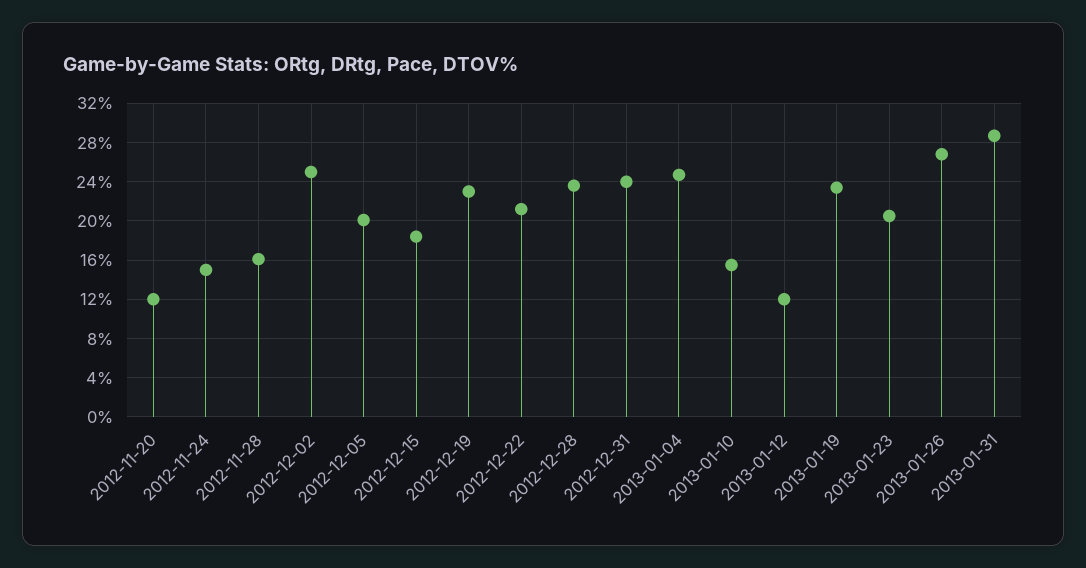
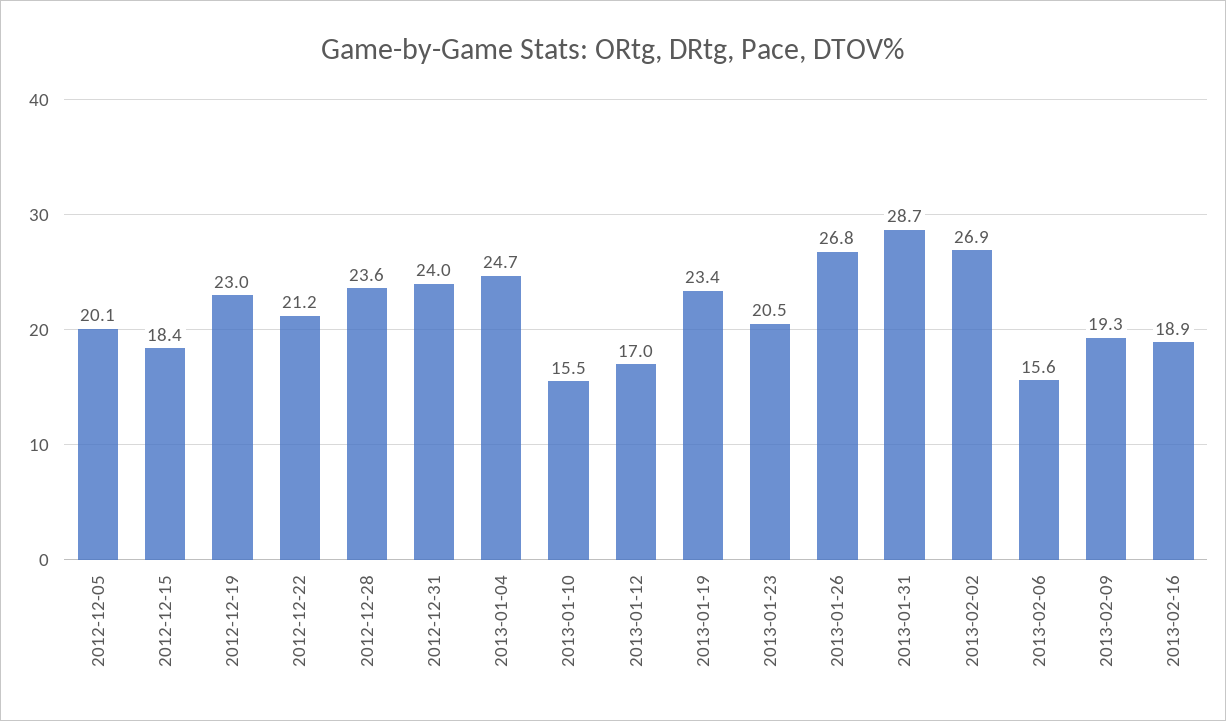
2012-11-20: 12 -> none
2012-11-24: 15 -> none
2012-11-28: 16 -> none
2012-12-02: 25 -> none
2013-01-12: 12 -> 17
2013-02-02: none -> 26.9
2013-02-06: none -> 15.6
2013-02-09: none -> 19.3
2013-02-16: none -> 18.9

